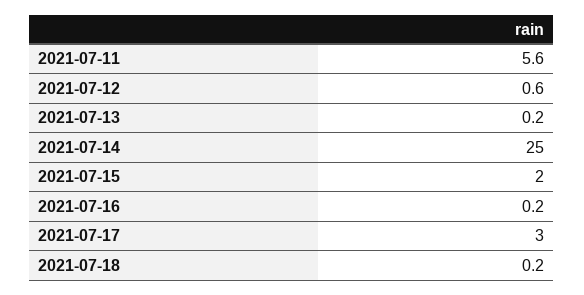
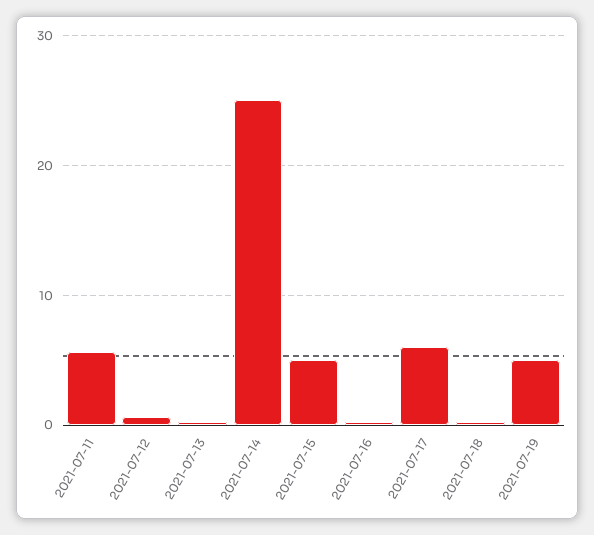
2021-07-15: 2 -> 5
2021-07-17: 3 -> 6
2021-07-19: none -> 5

